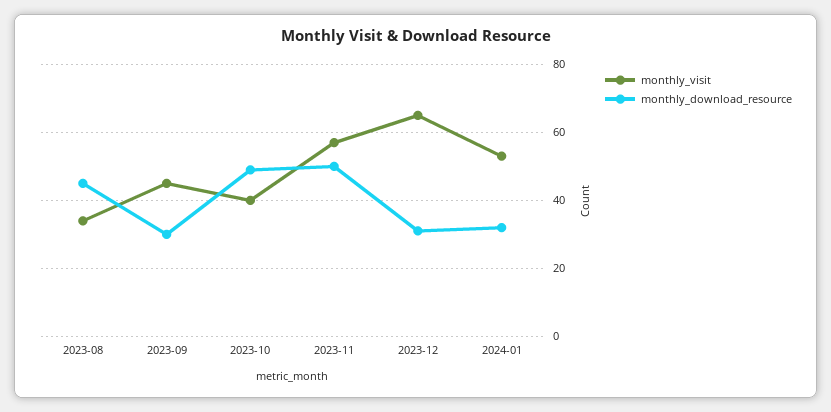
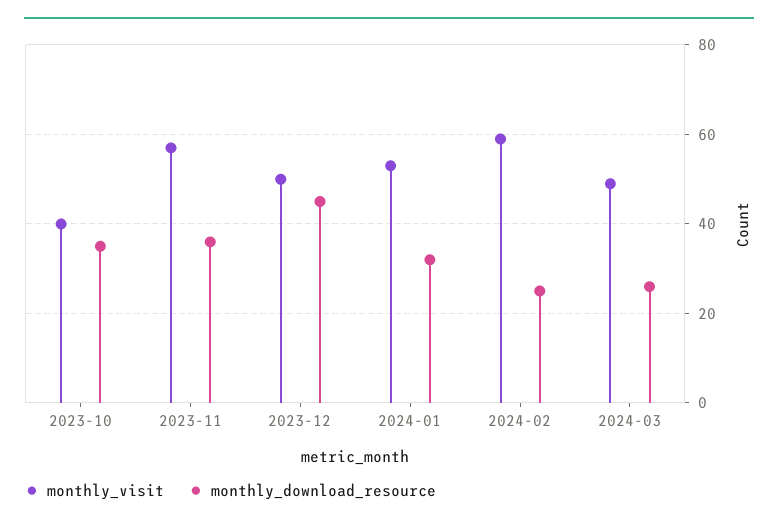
monthly_visit, 2023-08: 35 -> none
monthly_download_resource, 2023-08: 45 -> none
monthly_visit, 2023-09: 45 -> none
monthly_download_resource, 2023-09: 30 -> none
monthly_download_resource, 2023-10: 50 -> 35
monthly_download_resource, 2023-11: 50 -> 35
monthly_visit, 2023-12: 65 -> 50
monthly_download_resource, 2023-12: 30 -> 45
monthly_visit, 2024-02: none -> 60
monthly_download_resource, 2024-02: none -> 25
monthly_visit, 2024-03: none -> 50
monthly_download_resource, 2024-03: none -> 25

